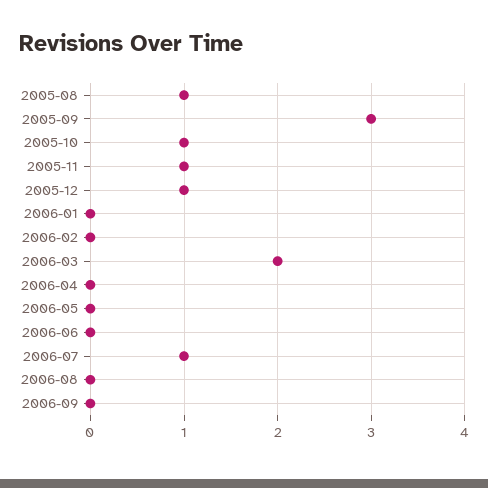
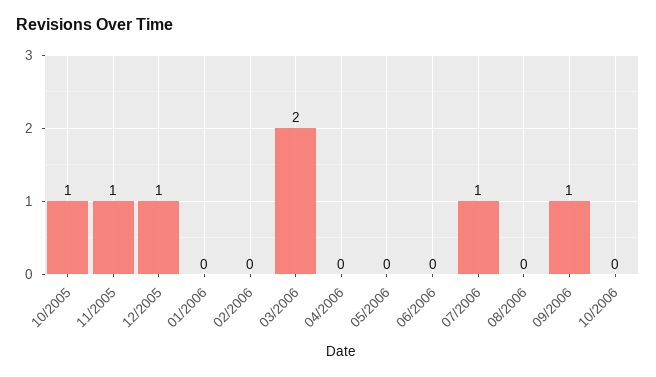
2005-08: 1 -> none
2005-09: 3 -> none
2006-09: 0 -> 1
10/2006: none -> 0

